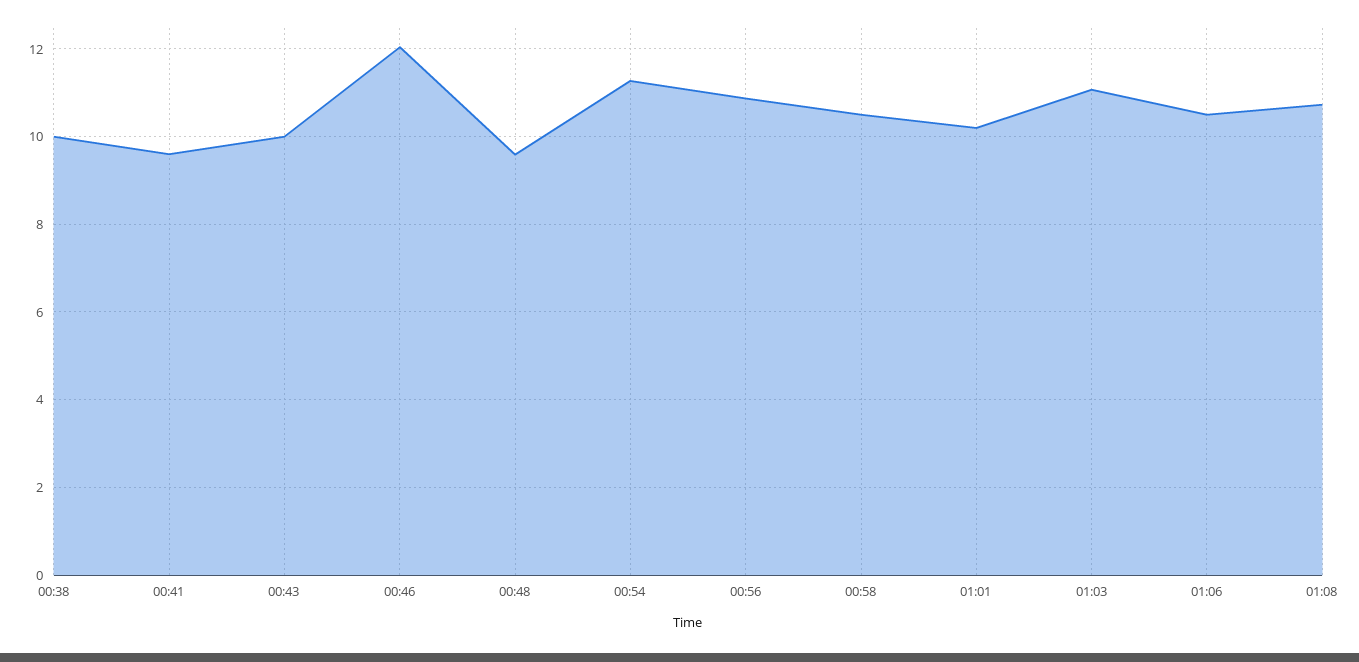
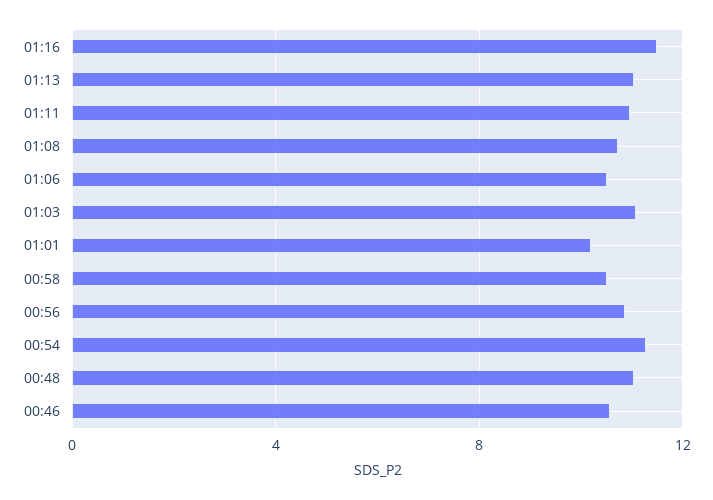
00:38: 10 -> none
00:41: 9.6 -> none
00:43: 10 -> none
00:46: 12 -> 10.5
00:48: 9.6 -> 11
01:16: none -> 11.5
01:13: none -> 11
01:11: none -> 11

